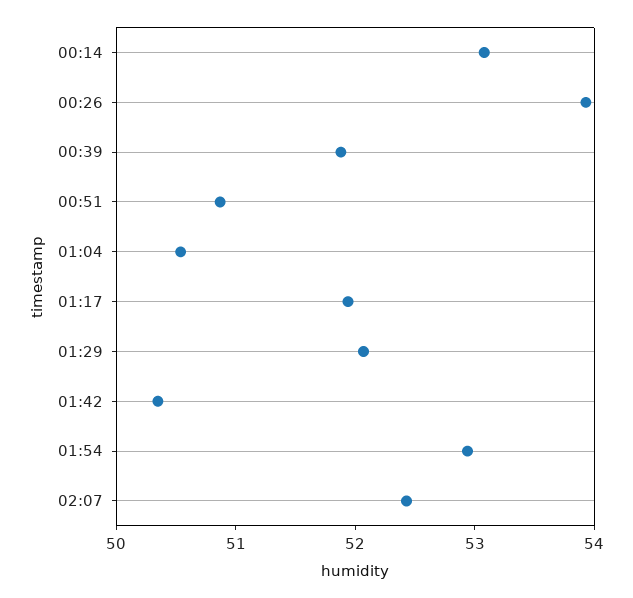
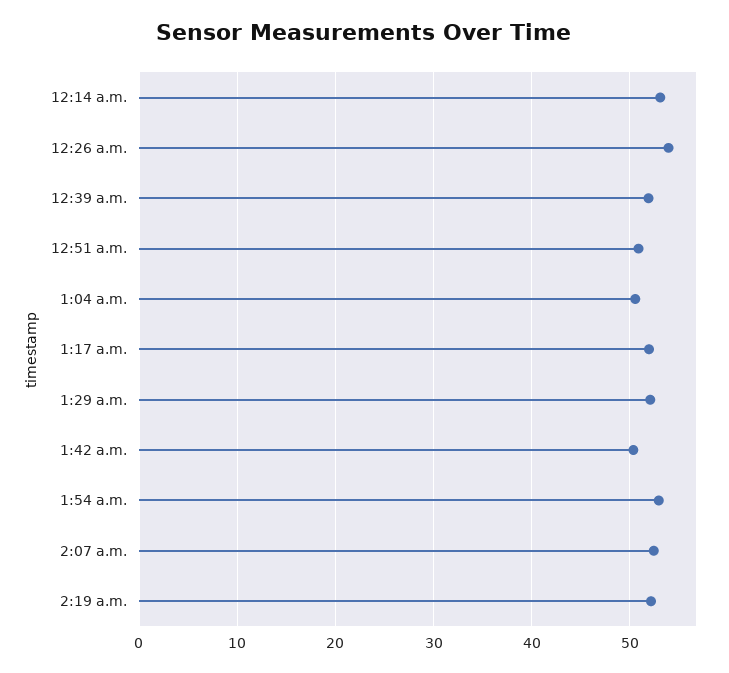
2:19 a.m.: none -> 52

